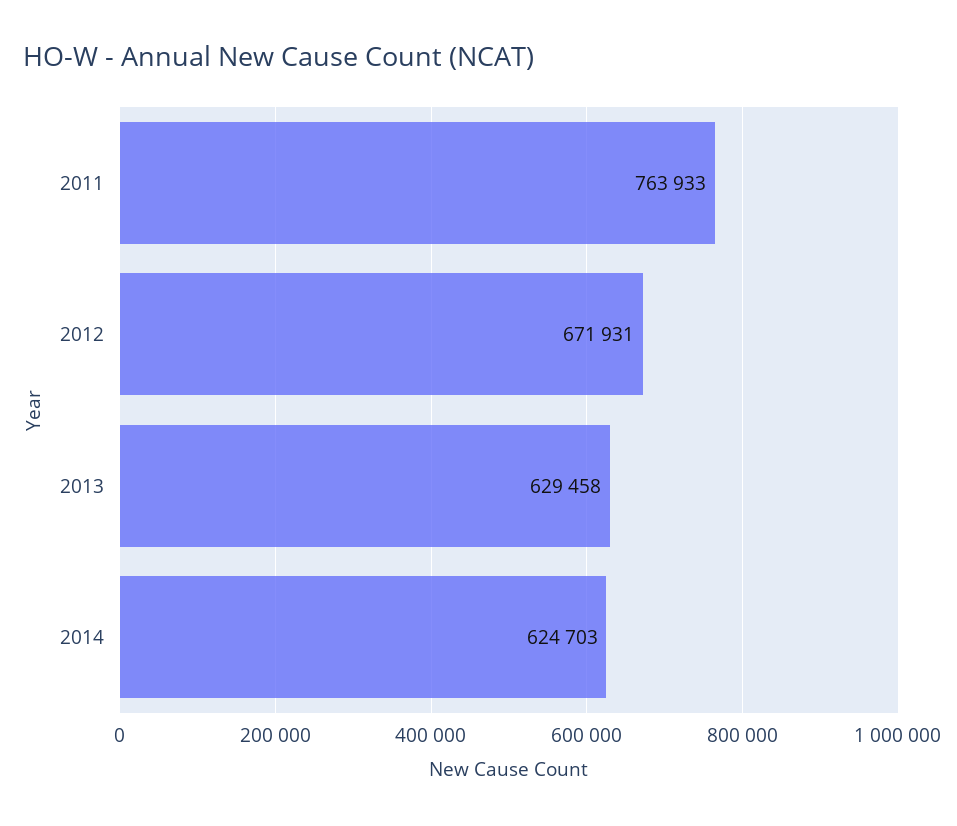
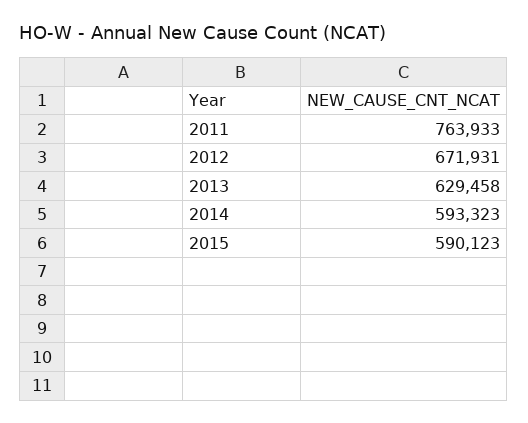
2014: 624703 -> 593323
2015: none -> 590123

